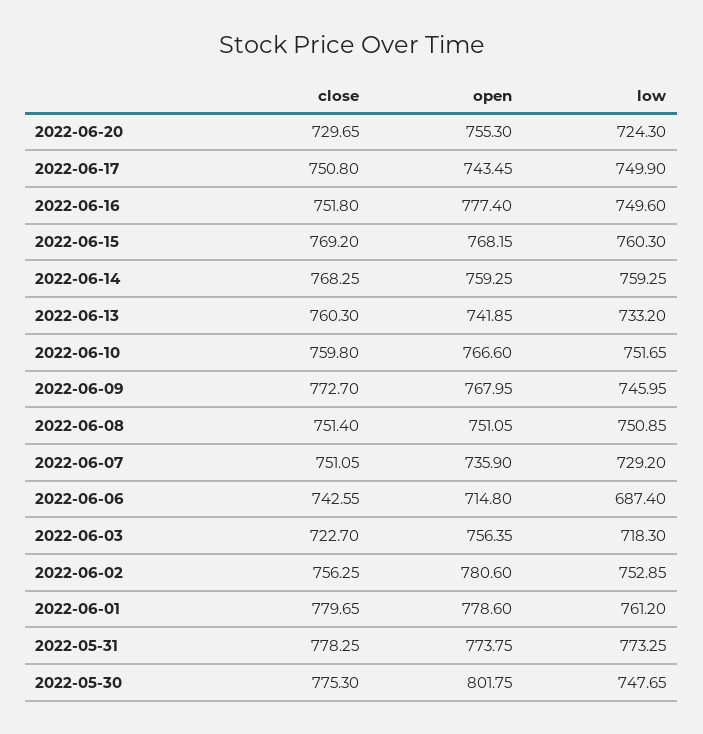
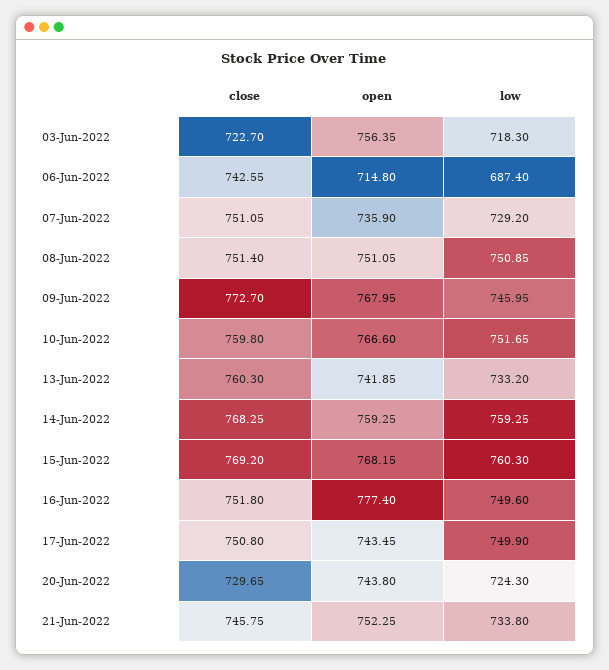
open, 2022-06-20: 755.3 -> 743.8
close, 2022-06-02: 756.25 -> none
open, 2022-06-02: 780.6 -> none
low, 2022-06-02: 752.85 -> none
close, 2022-06-01: 779.65 -> none
open, 2022-06-01: 778.6 -> none
low, 2022-06-01: 761.2 -> none
close, 2022-05-31: 778.25 -> none
open, 2022-05-31: 773.75 -> none
low, 2022-05-31: 773.25 -> none
close, 2022-05-30: 775.3 -> none
open, 2022-05-30: 801.75 -> none
low, 2022-05-30: 747.65 -> none
close, 21-Jun-2022: none -> 745.75
open, 21-Jun-2022: none -> 752.25
low, 21-Jun-2022: none -> 733.8

